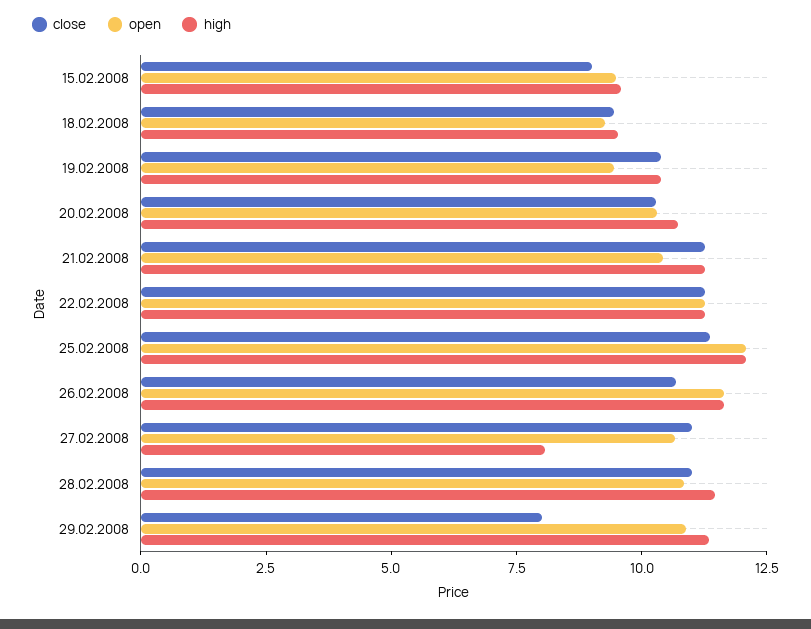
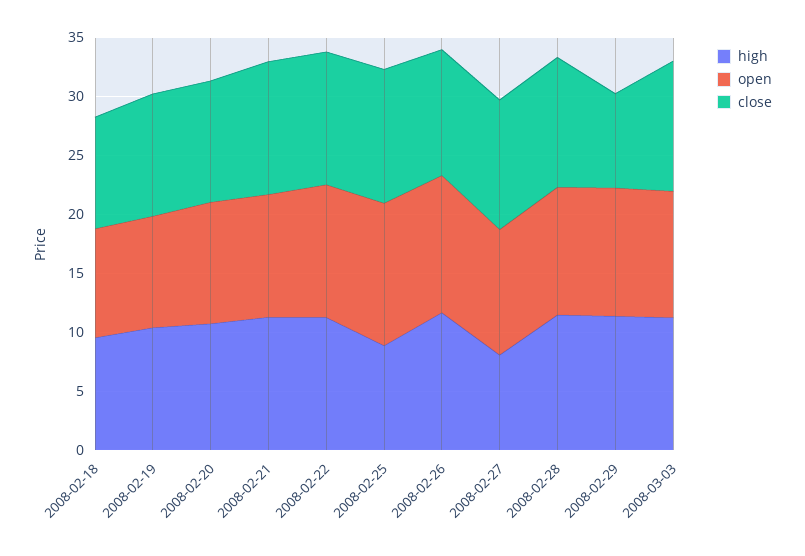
close, 15.02.2008: 9 -> none
open, 15.02.2008: 9.5 -> none
high, 15.02.2008: 9.5 -> none
high, 25.02.2008: 12 -> 9
high, 2008-03-03: none -> 11
open, 2008-03-03: none -> 11
close, 2008-03-03: none -> 11

